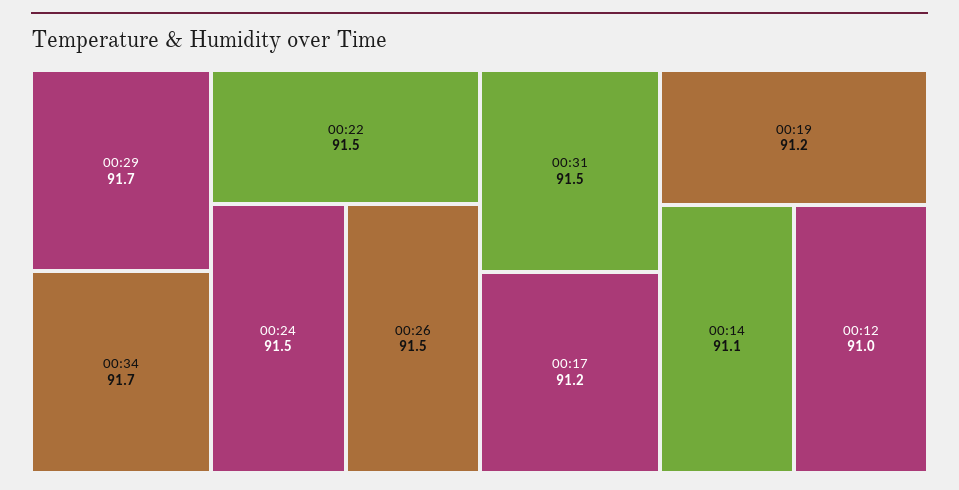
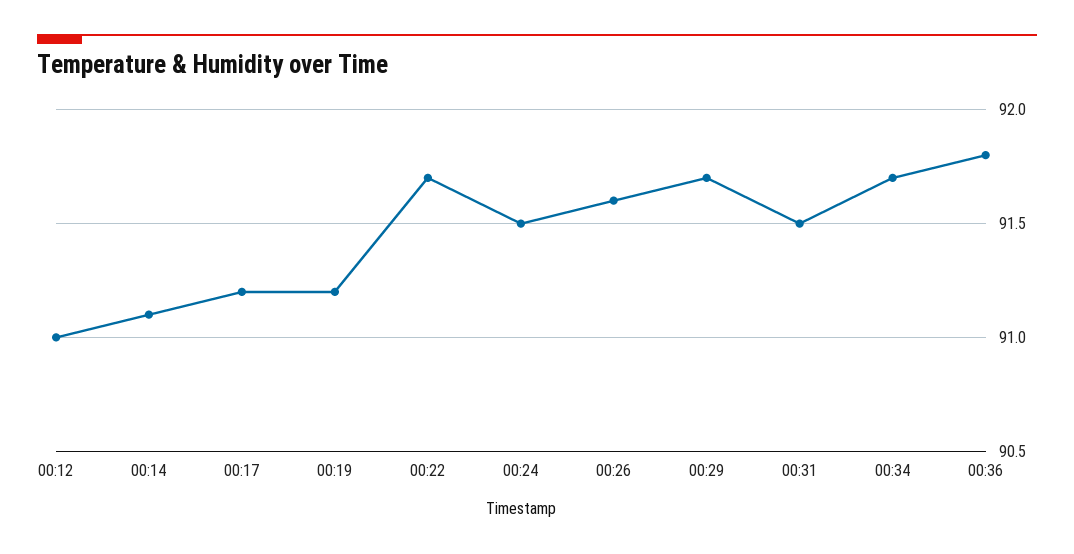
00:22: 91.5 -> 91.7
00:26: 91.5 -> 91.6
00:36: none -> 91.8

